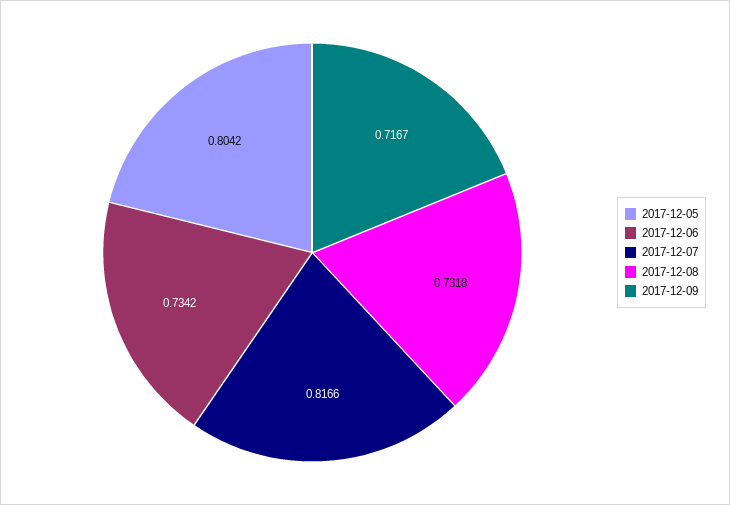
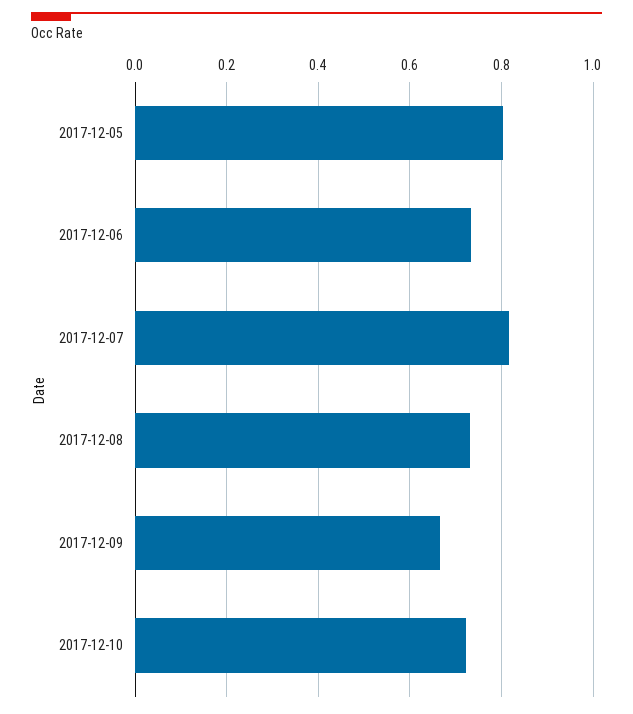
2017-12-09: 0.7167 -> 0.66
2017-12-10: none -> 0.72

